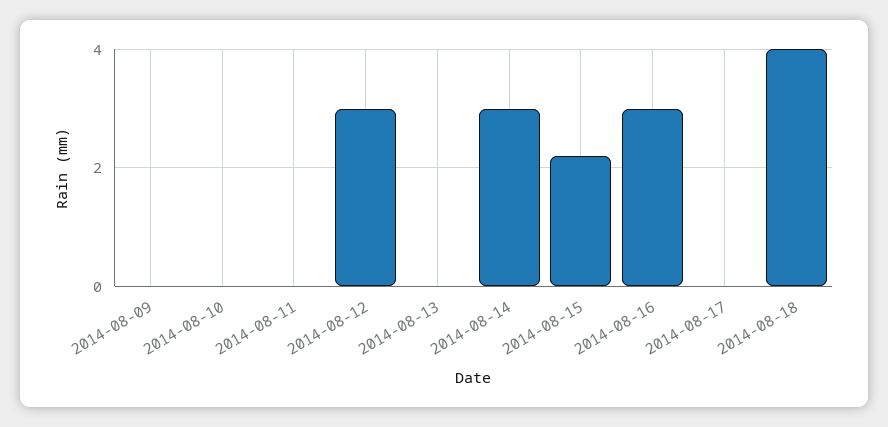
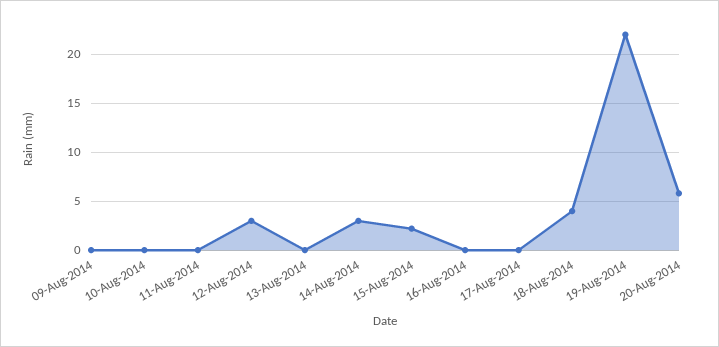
2014-08-16: 3 -> 0
19-Aug-2014: none -> 22
20-Aug-2014: none -> 6

